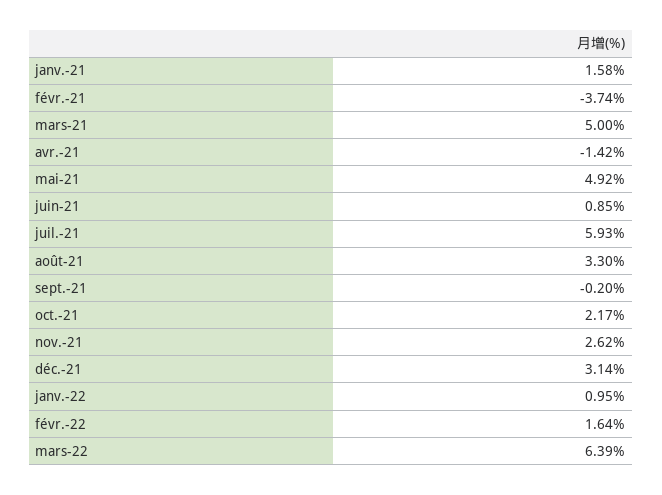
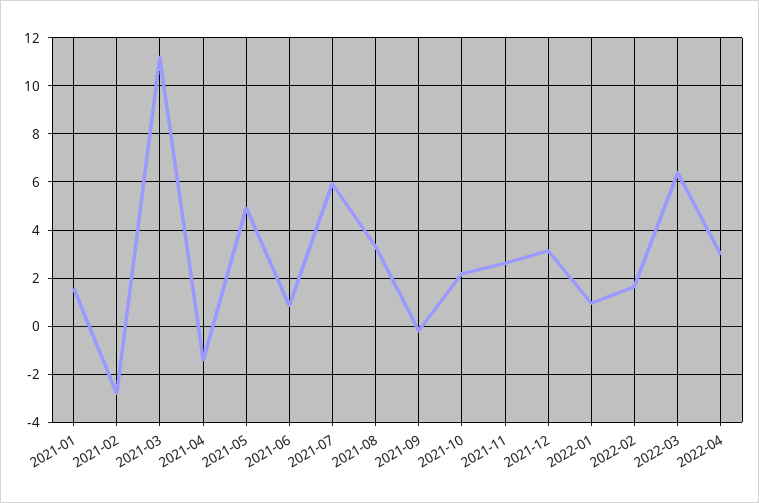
févr.-21: -3.74 -> -2.75
mars-21: 5 -> 11.25
2022-04: none -> 3

